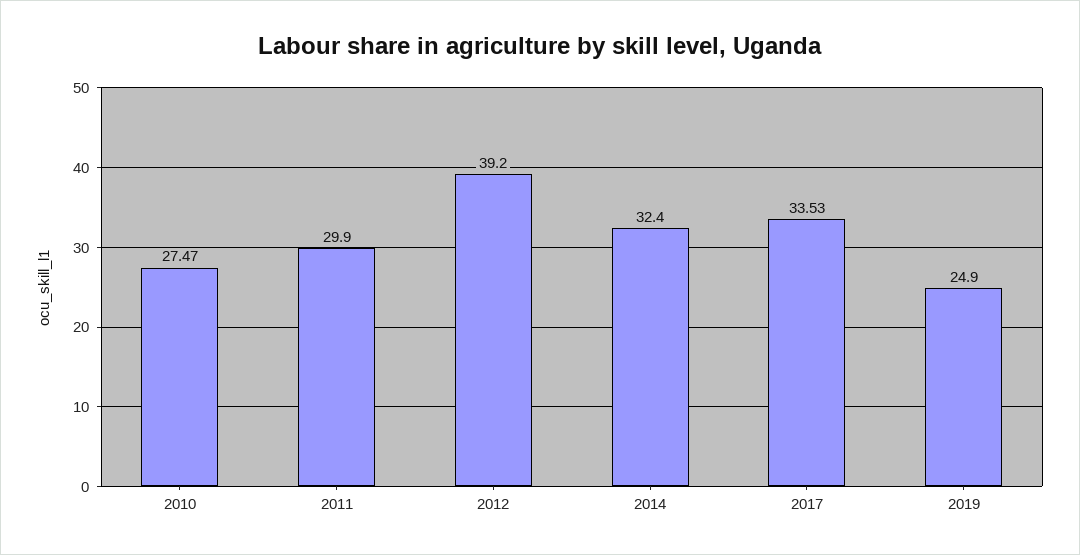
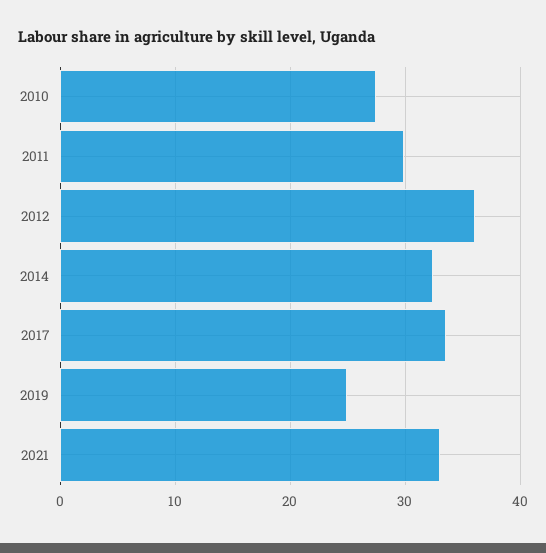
2012: 39.2 -> 36
2021: none -> 33

